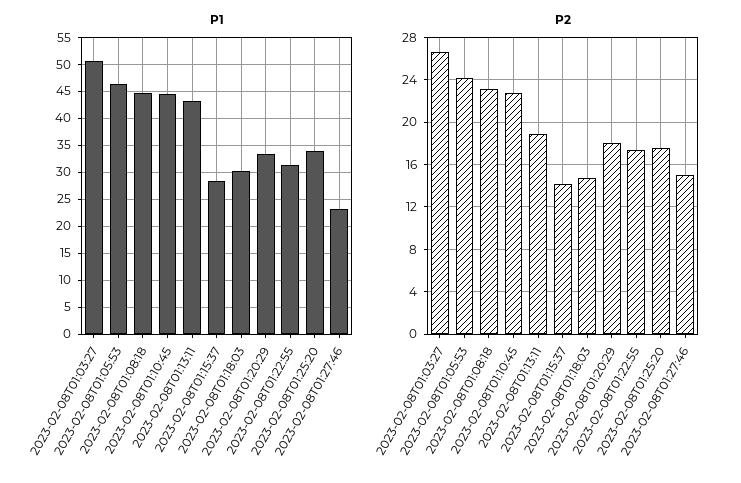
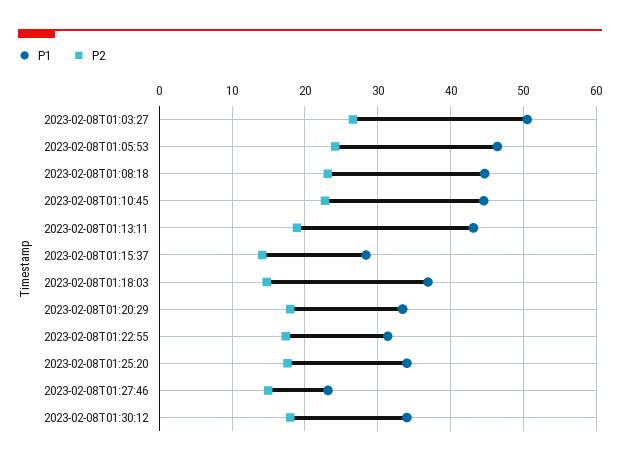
P1, 2023-02-08T01:18:03: 30 -> 37
P1, 2023-02-08T01:30:12: none -> 34
P2, 2023-02-08T01:30:12: none -> 18

